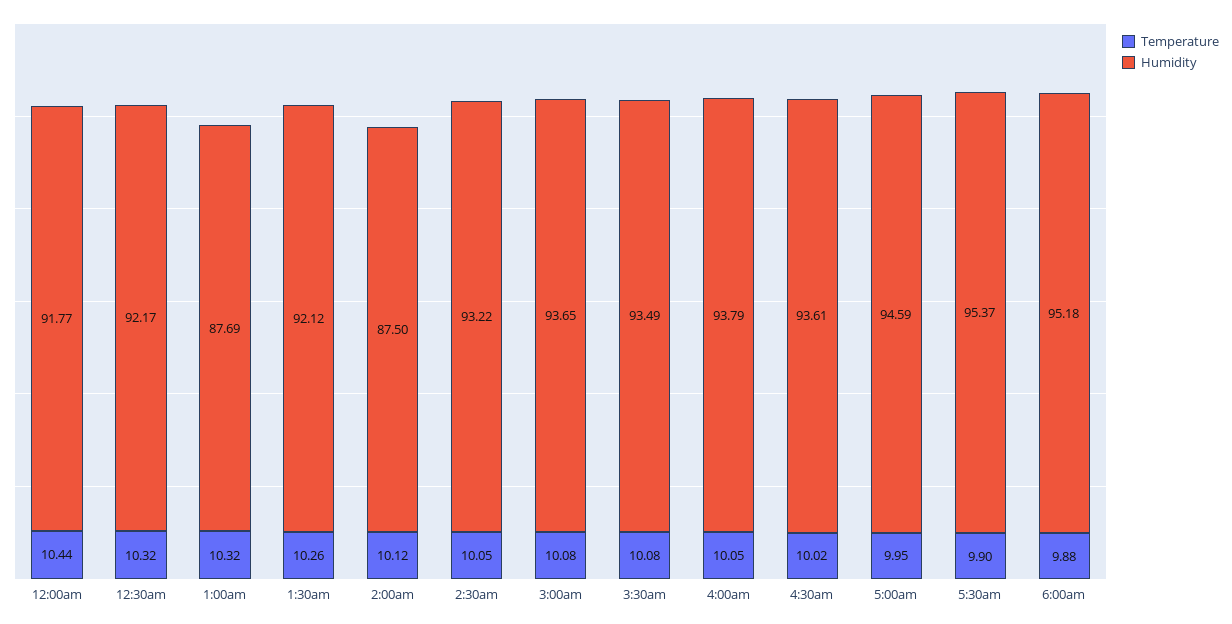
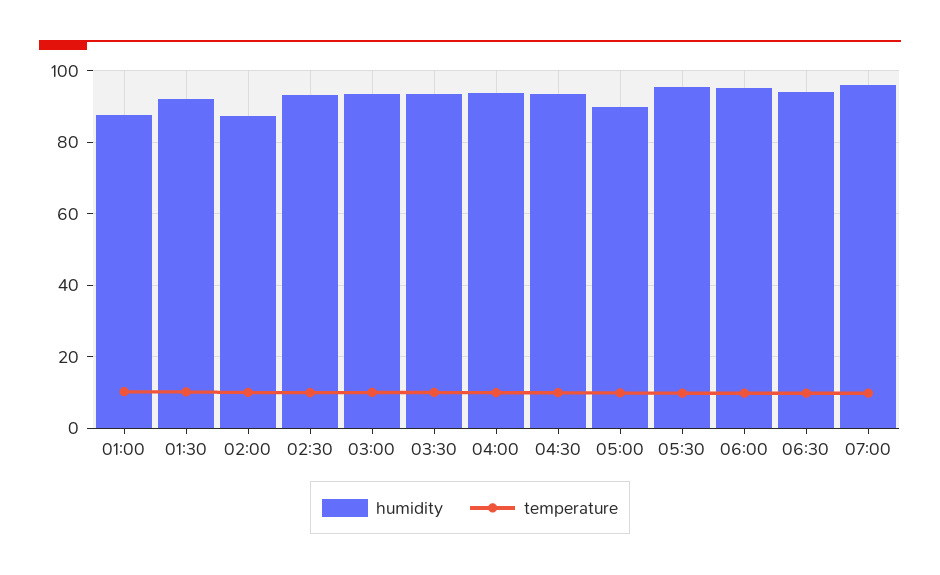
Temperature, 12:00am: 10.44 -> none
Humidity, 12:00am: 91.77 -> none
Temperature, 12:30am: 10.32 -> none
Humidity, 12:30am: 92.17 -> none
Humidity, 5:00am: 94.59 -> 90
Humidity, 06:30: none -> 94
Temperature, 06:30: none -> 10
Humidity, 07:00: none -> 96
Temperature, 07:00: none -> 10

